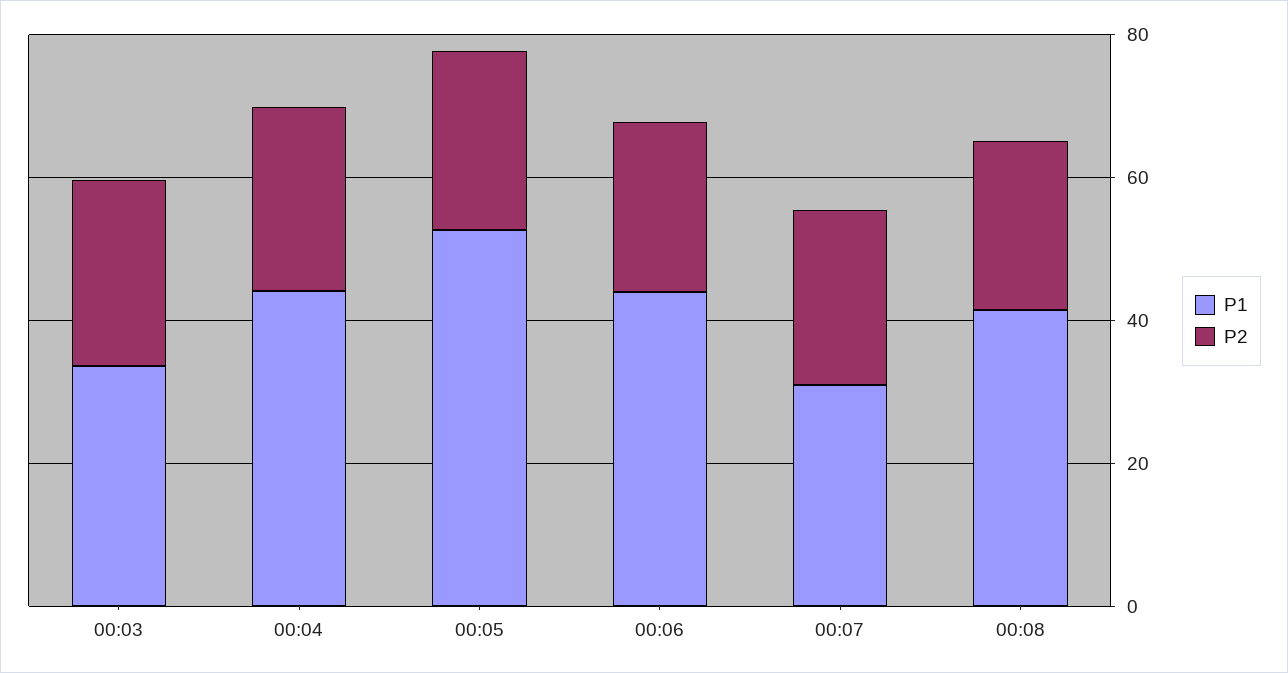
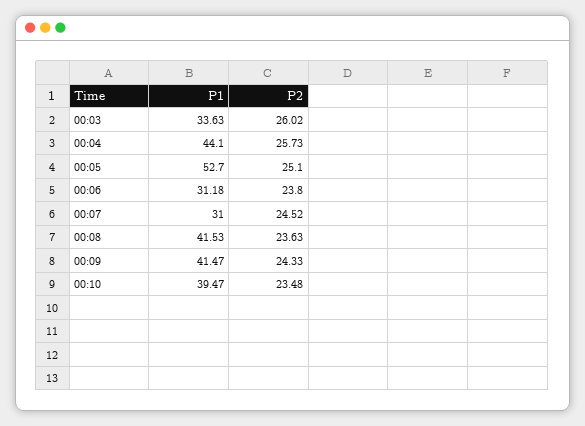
P1, 00:06: 45 -> 31.18
P1, 00:09: none -> 41.47
P2, 00:09: none -> 24.33
P1, 00:10: none -> 39.47
P2, 00:10: none -> 23.48

